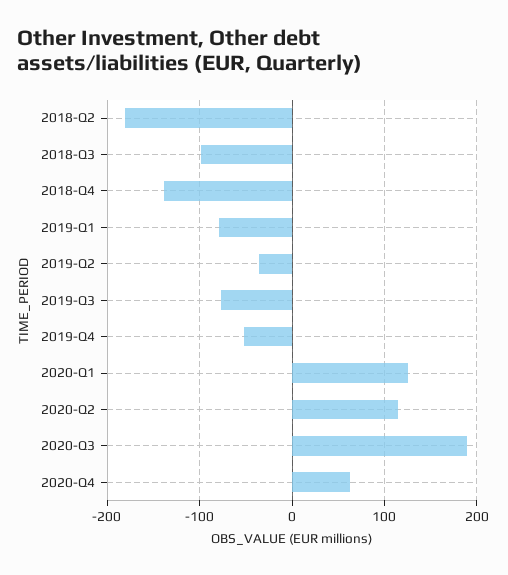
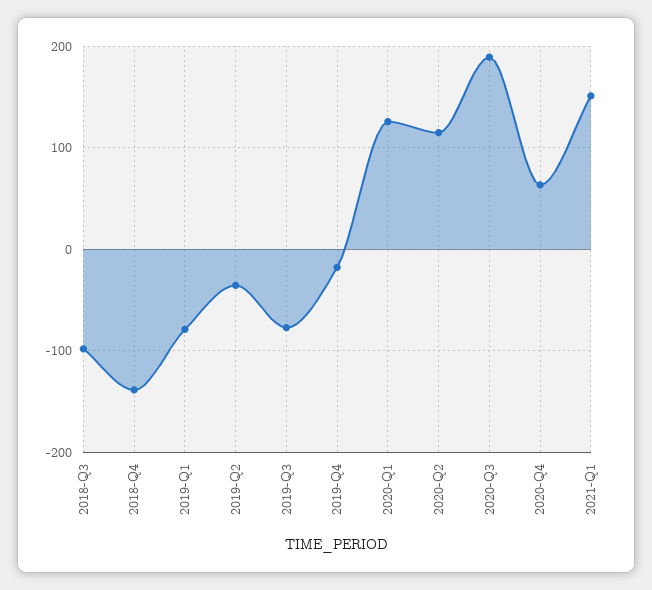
2018-Q2: -180 -> none
2019-Q4: -50 -> -20
2021-Q1: none -> 150

